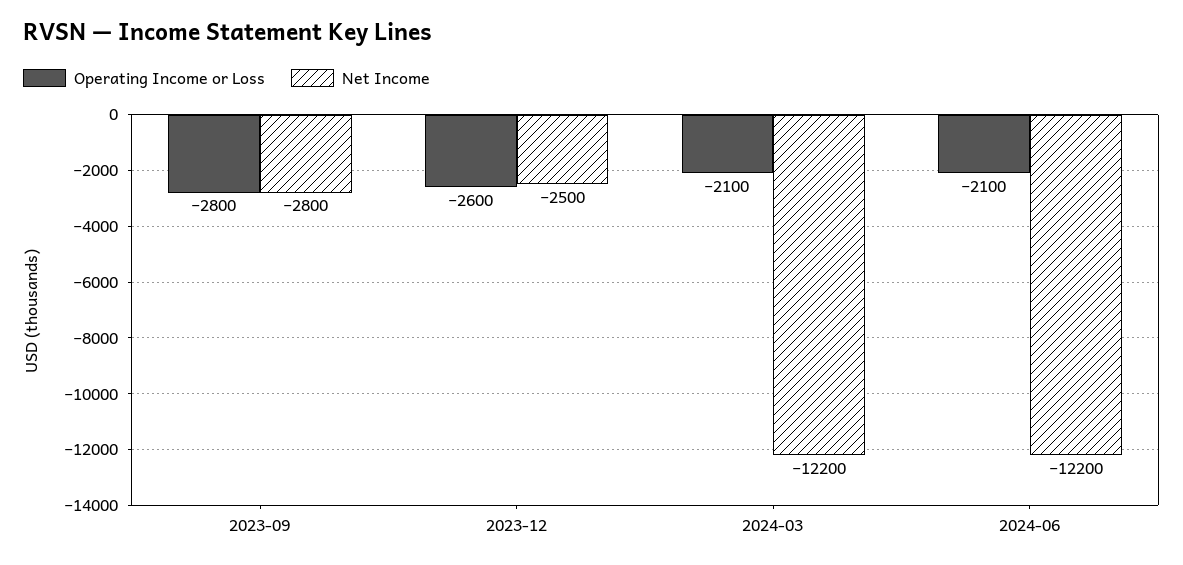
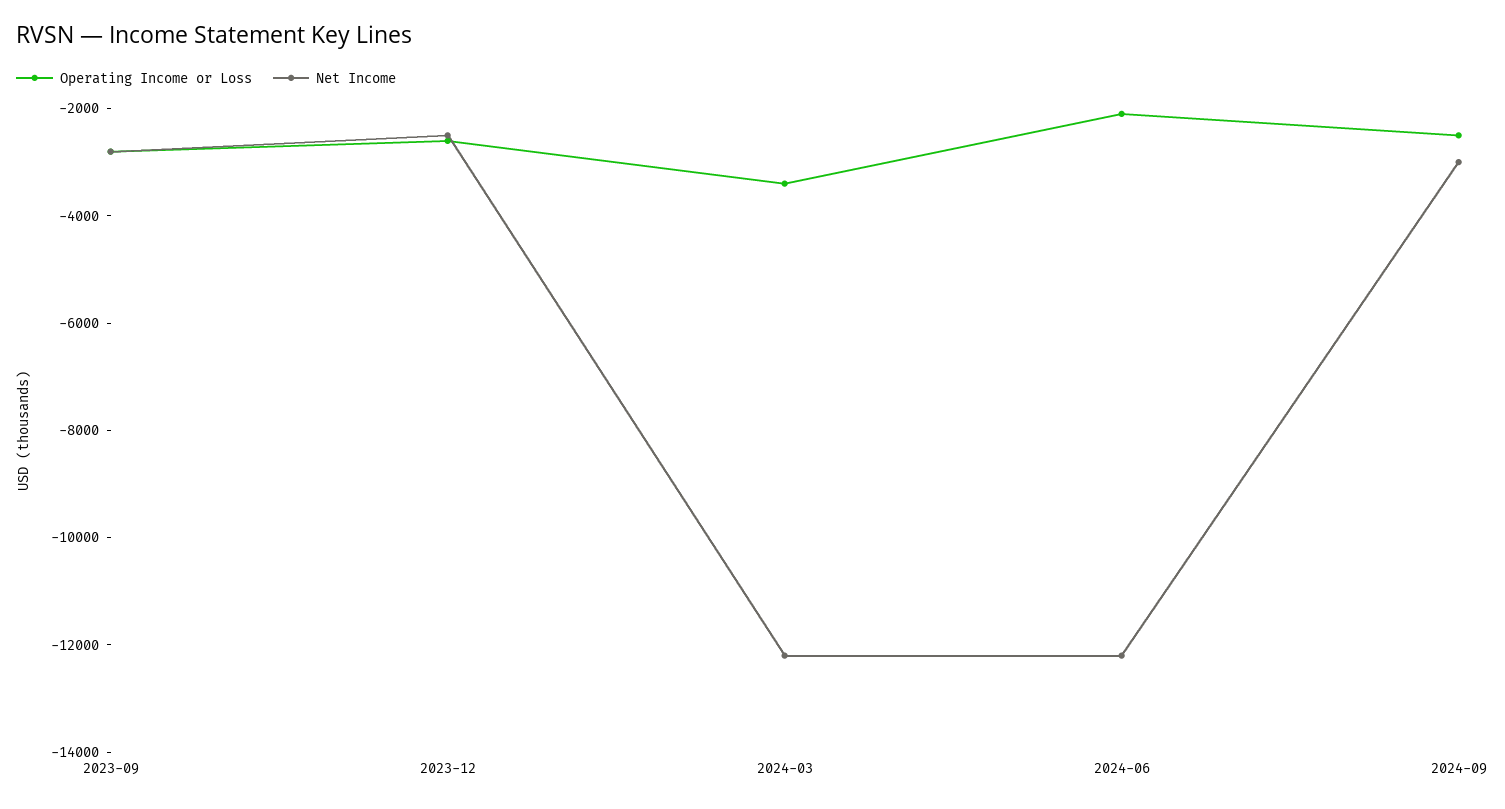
Operating Income or Loss, 2024-03: -2100 -> -3500
Operating Income or Loss, 2024-09: none -> -2500
Net Income, 2024-09: none -> -3000

